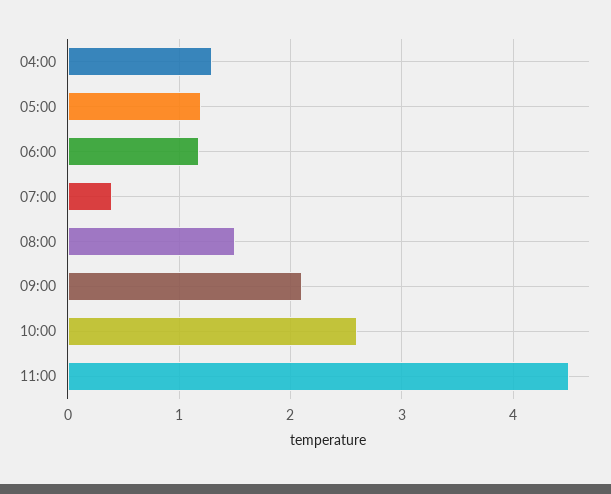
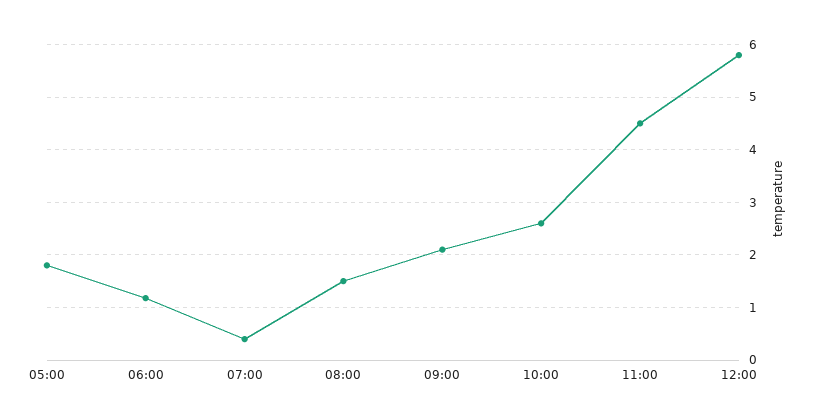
04:00: 1.3 -> none
05:00: 1.2 -> 1.8
12:00: none -> 5.8

